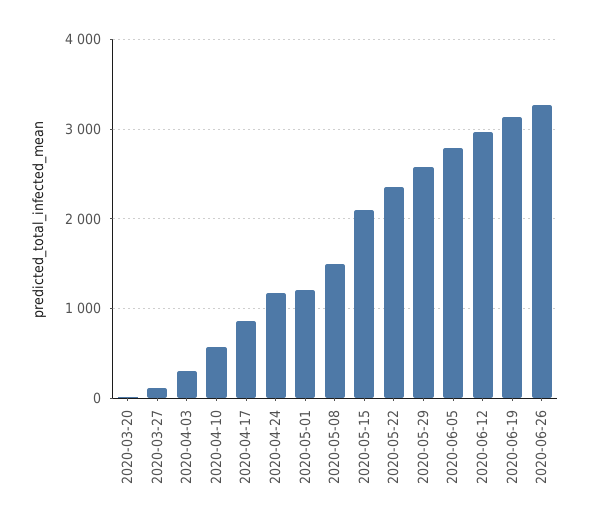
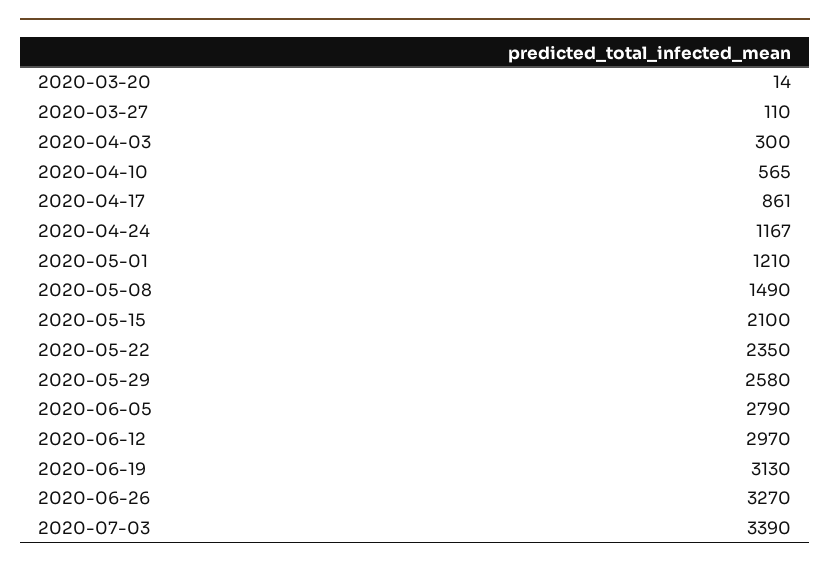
2020-07-03: none -> 3390

